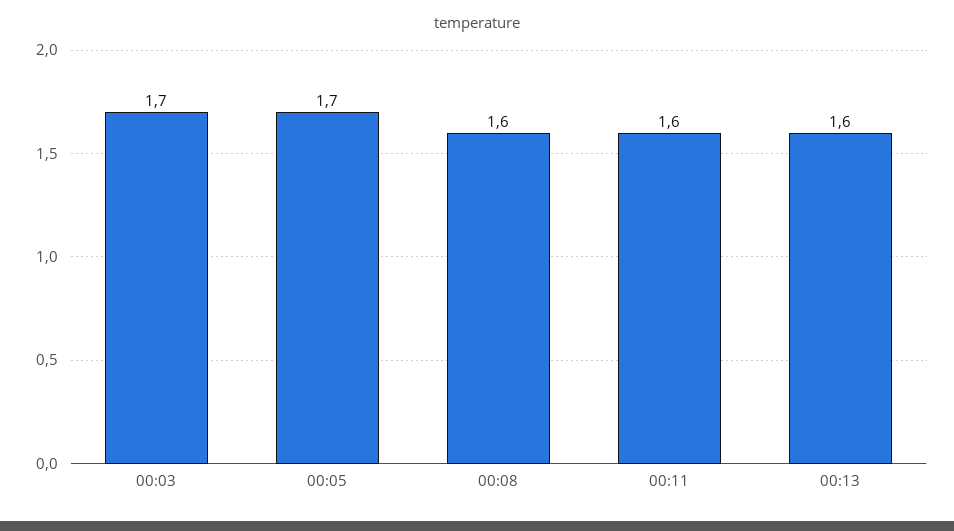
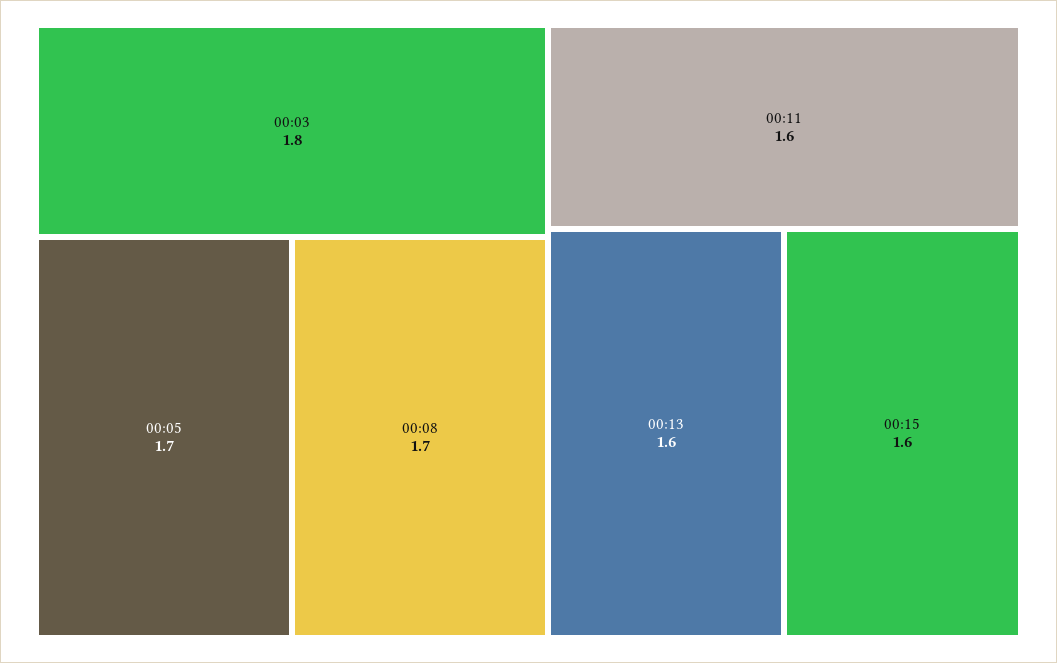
00:03: 1.7 -> 1.8
00:08: 1.6 -> 1.7
00:15: none -> 1.6

